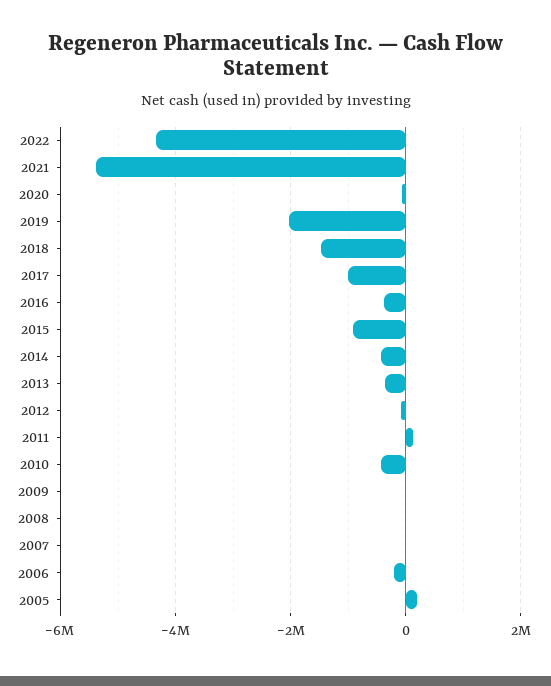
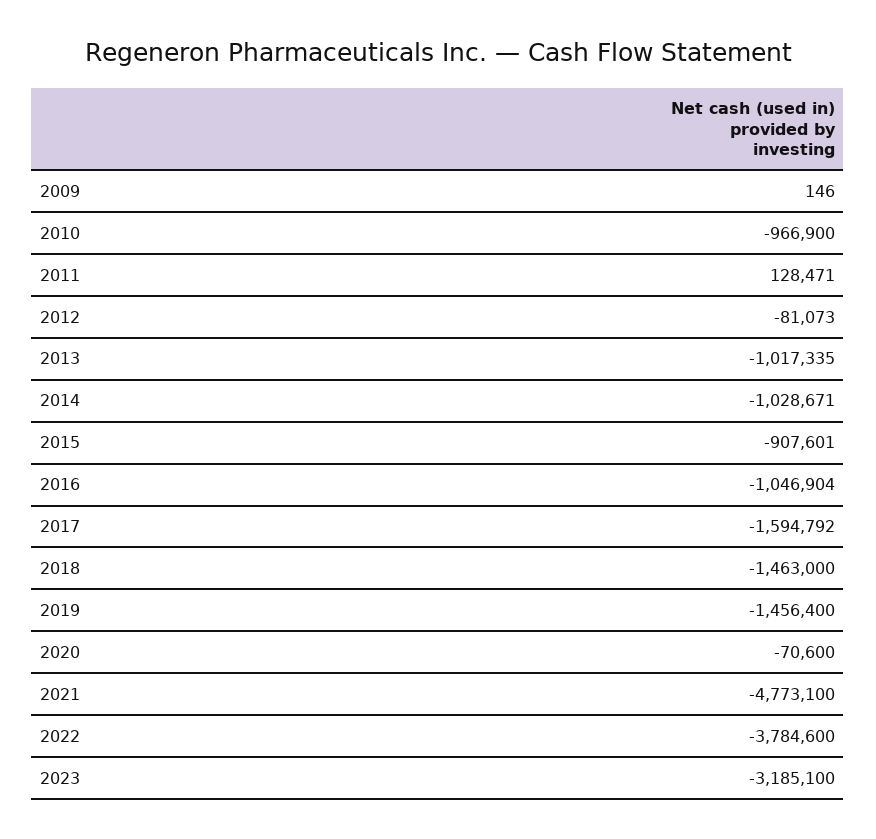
2022: -4400000 -> -3784600
2021: -5400000 -> -4773100
2019: -2000000 -> -1456400
2017: -1000000 -> -1594792
2016: -400000 -> -1046904
2014: -400000 -> -1028671
2013: -400000 -> -1017335
2010: -400000 -> -966900
2008: 0 -> none
2007: 0 -> none
2006: -200000 -> none
2005: 200000 -> none
2023: none -> -3185100

